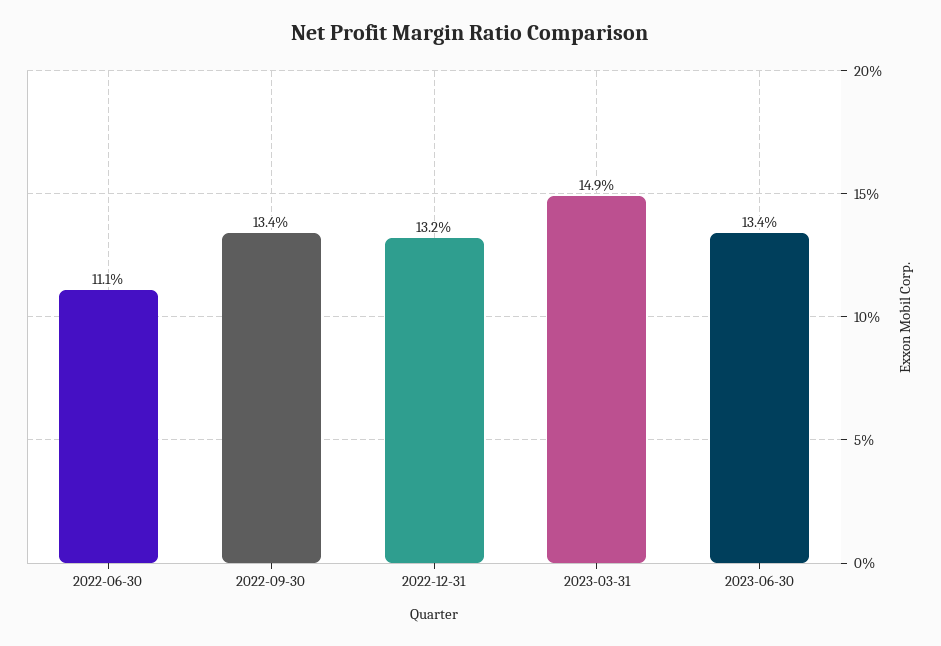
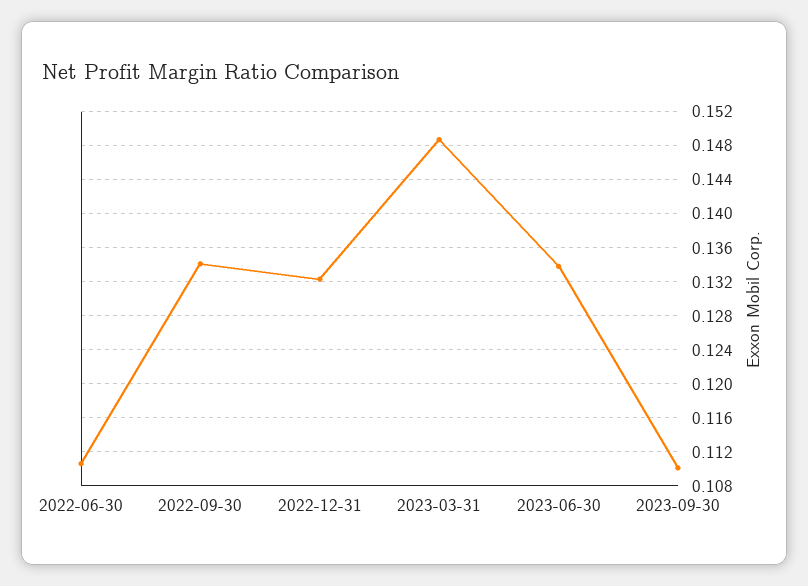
2023-09-30: none -> 0.11

